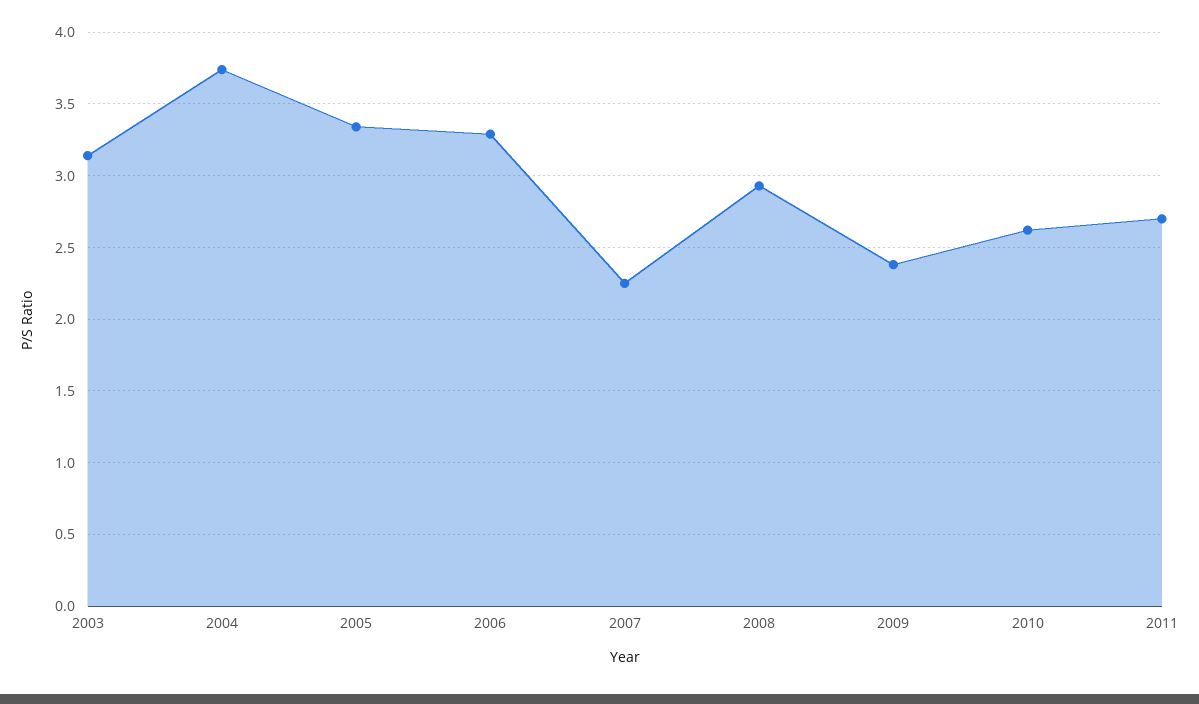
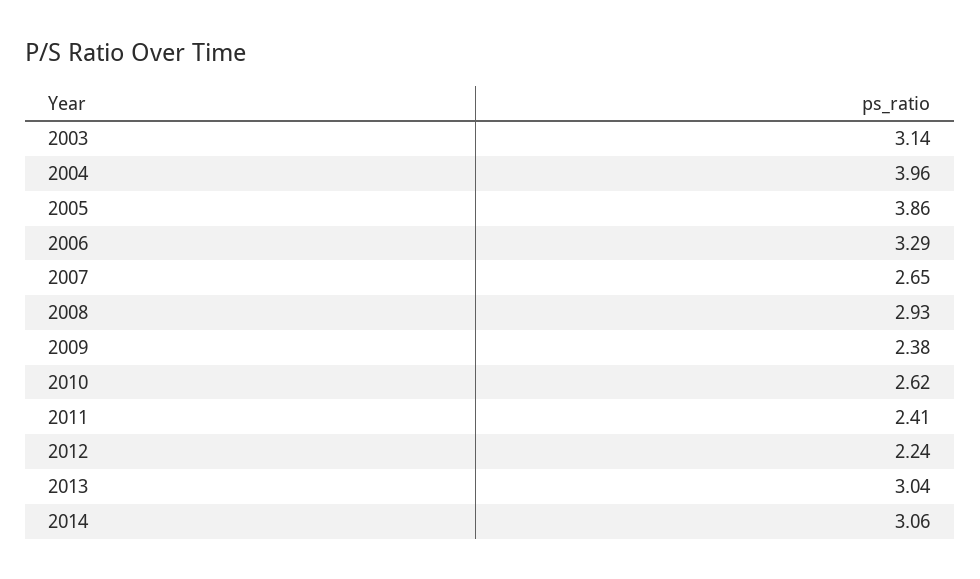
2004: 3.75 -> 3.96
2005: 3.35 -> 3.86
2007: 2.25 -> 2.65
2011: 2.7 -> 2.41
2012: none -> 2.24
2013: none -> 3.04
2014: none -> 3.06

